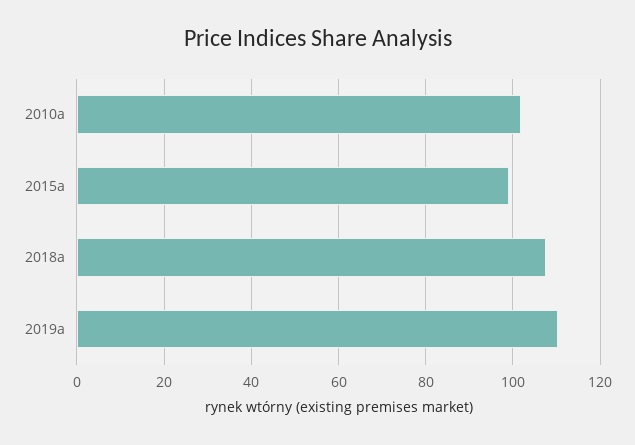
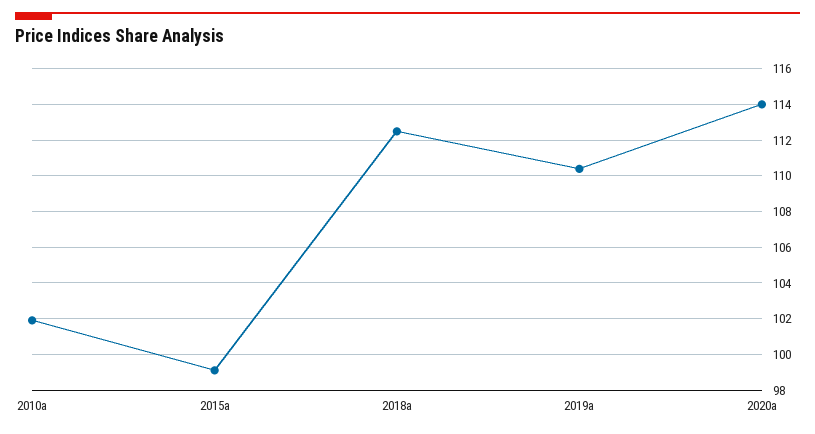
2018a: 108 -> 112.5
2020a: none -> 114

